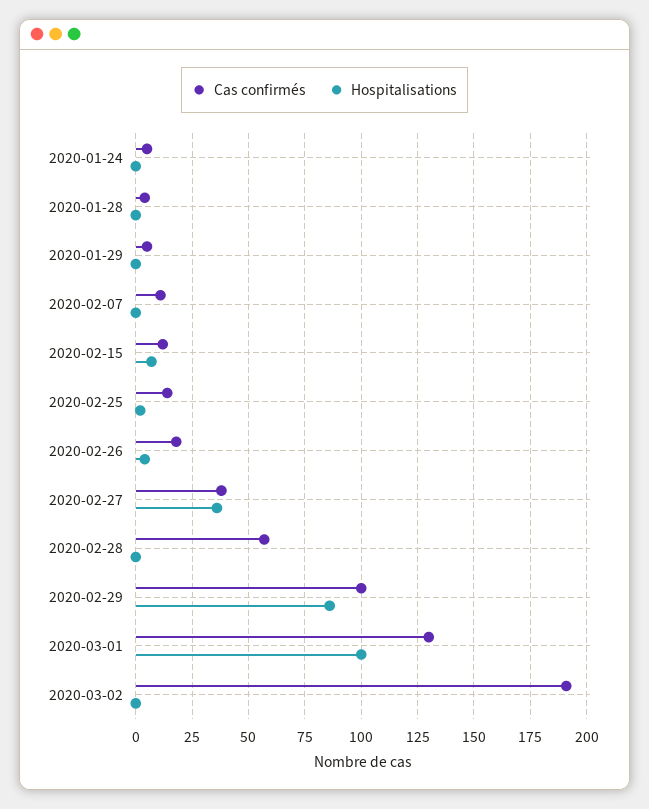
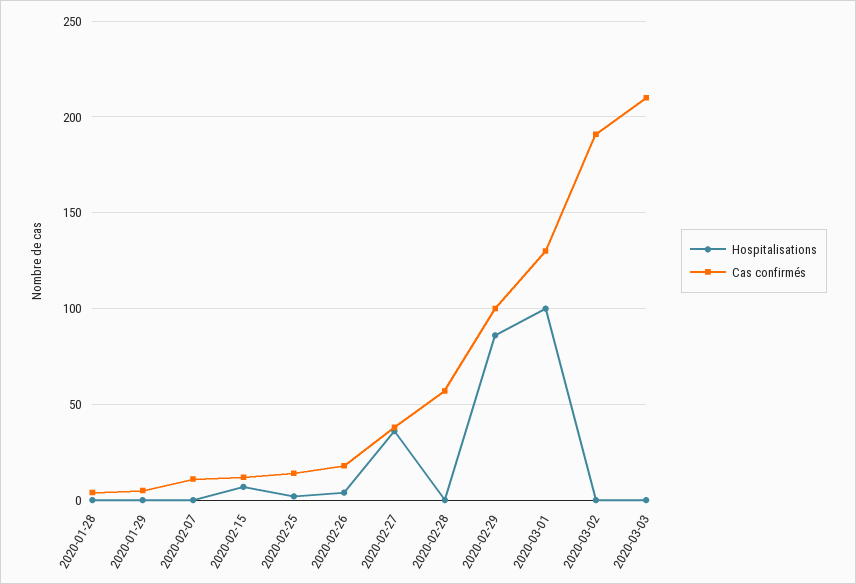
Cas confirmés, 2020-01-24: 5 -> none
Hospitalisations, 2020-01-24: 0 -> none
Hospitalisations, 2020-03-03: none -> 0
Cas confirmés, 2020-03-03: none -> 210

